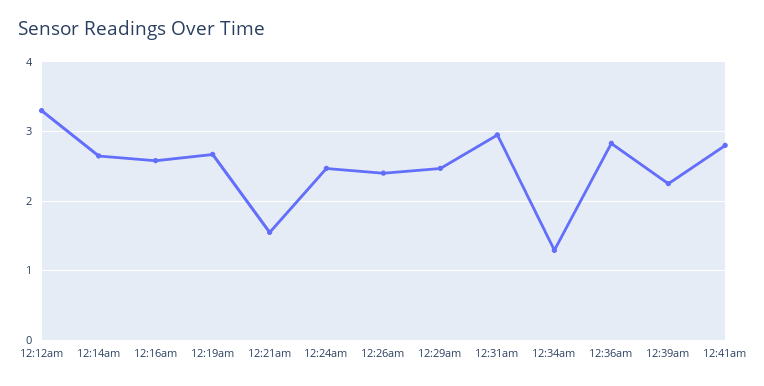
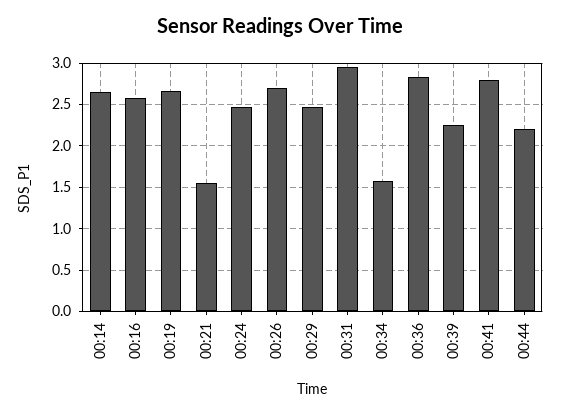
12:12am: 3.3 -> none
12:26am: 2.4 -> 2.7
12:34am: 1.3 -> 1.6
00:44: none -> 2.2

